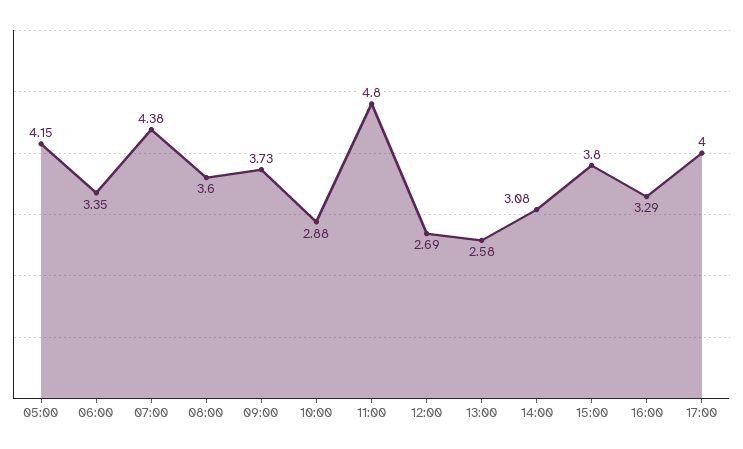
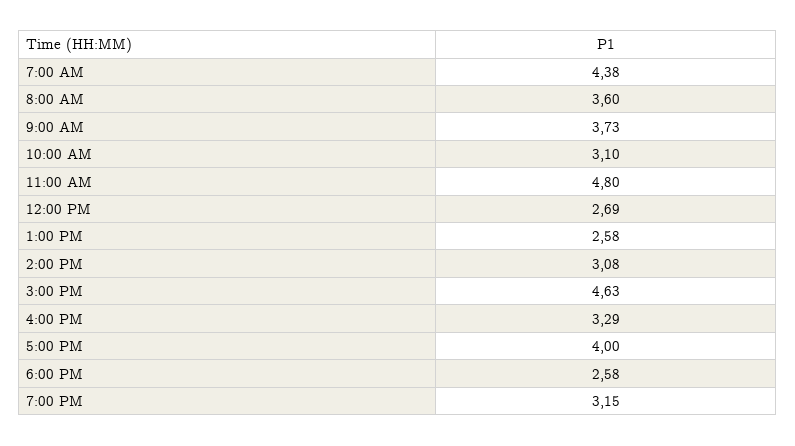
05:00: 4.15 -> none
06:00: 3.35 -> none
10:00: 2.88 -> 3.1
15:00: 3.8 -> 4.63
6:00 PM: none -> 2.58
7:00 PM: none -> 3.15

